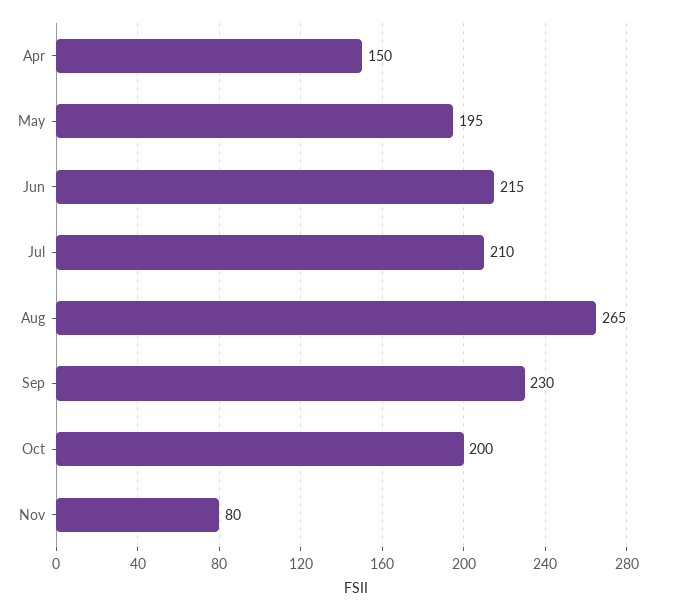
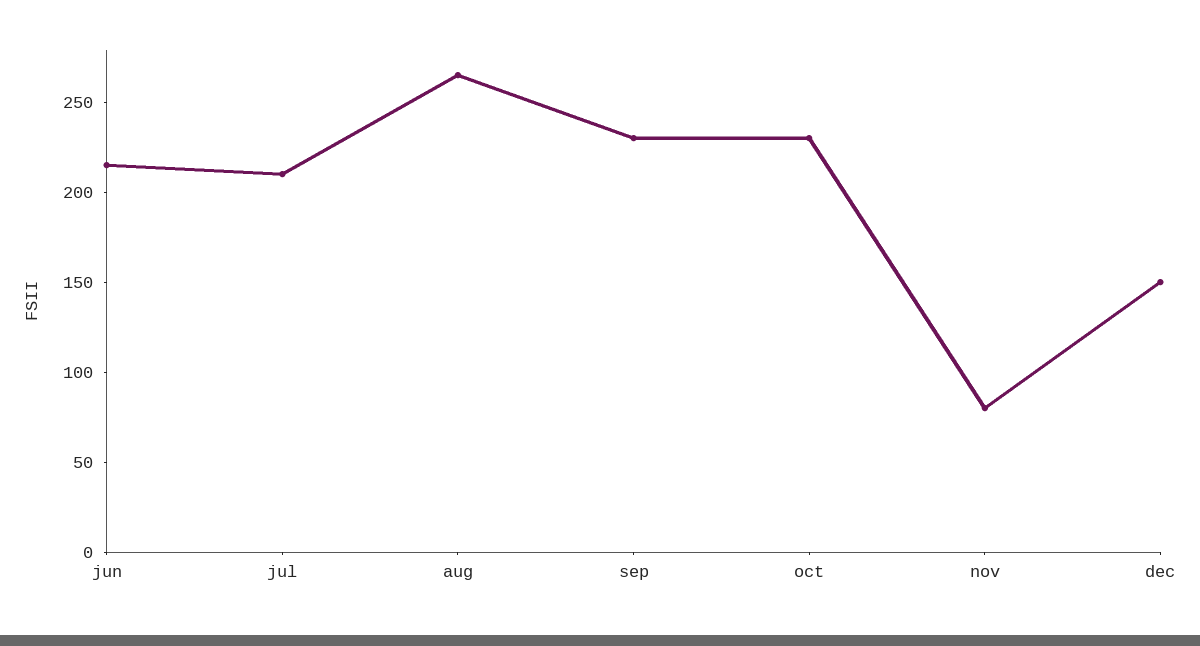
Apr: 150 -> none
May: 195 -> none
Oct: 200 -> 230
dec: none -> 150

